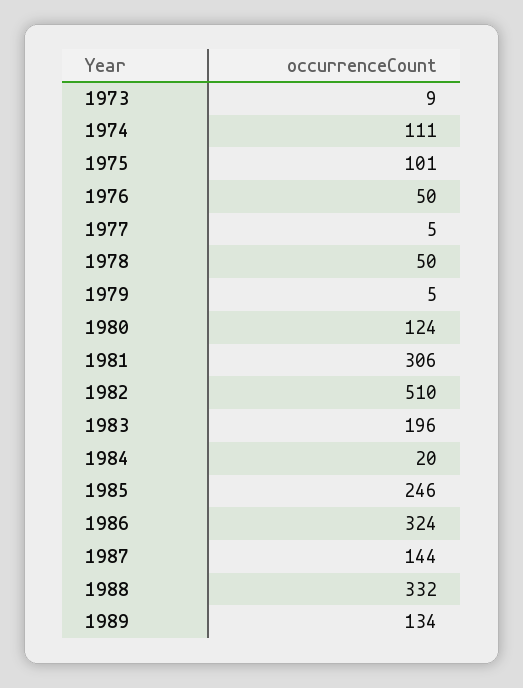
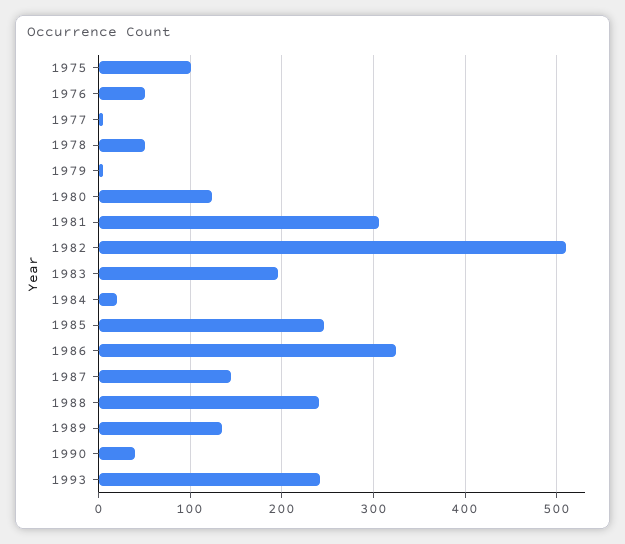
1973: 9 -> none
1974: 111 -> none
1988: 332 -> 240
1990: none -> 40
1993: none -> 240

